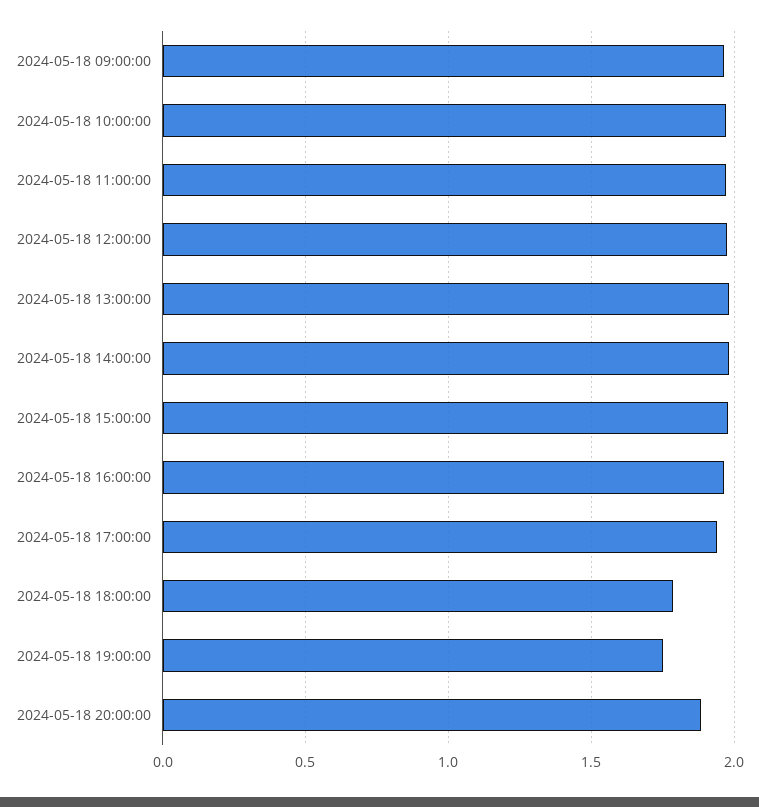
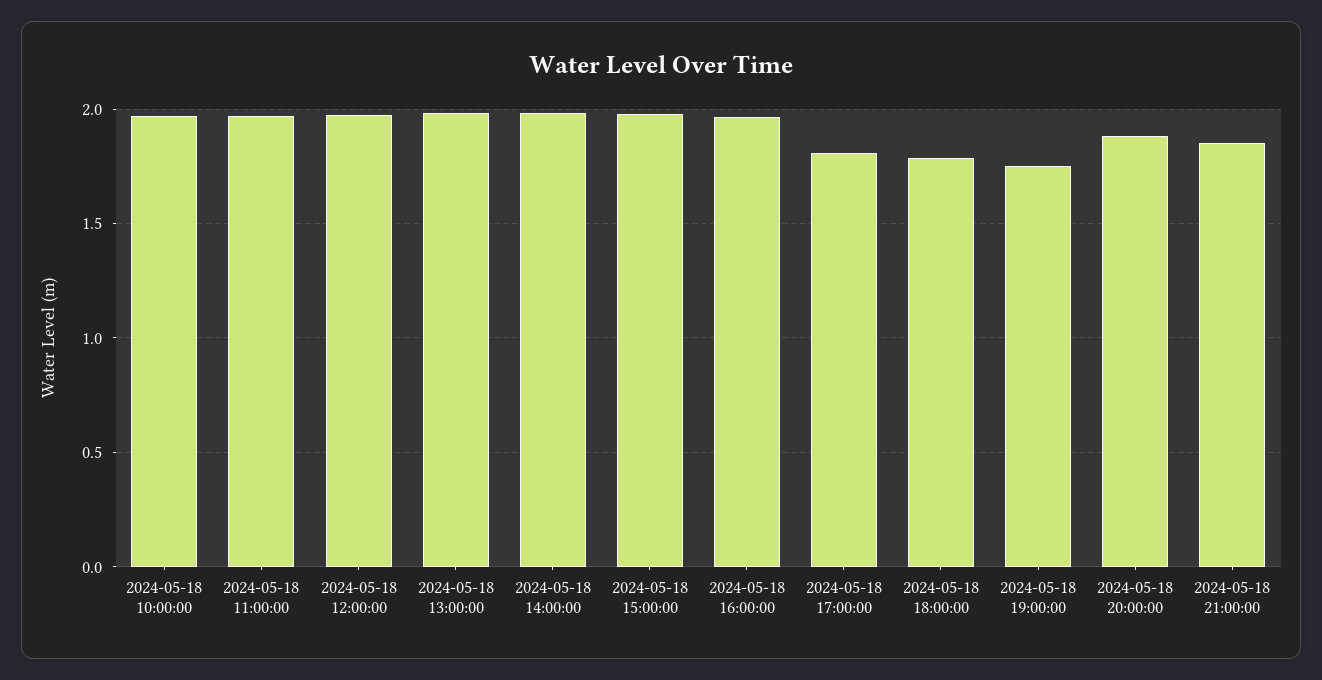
2024-05-18 09:00:00: 1.95 -> none
2024-05-18 17:00:00: 1.95 -> 1.8
2024-05-18 21:00:00: none -> 1.85

